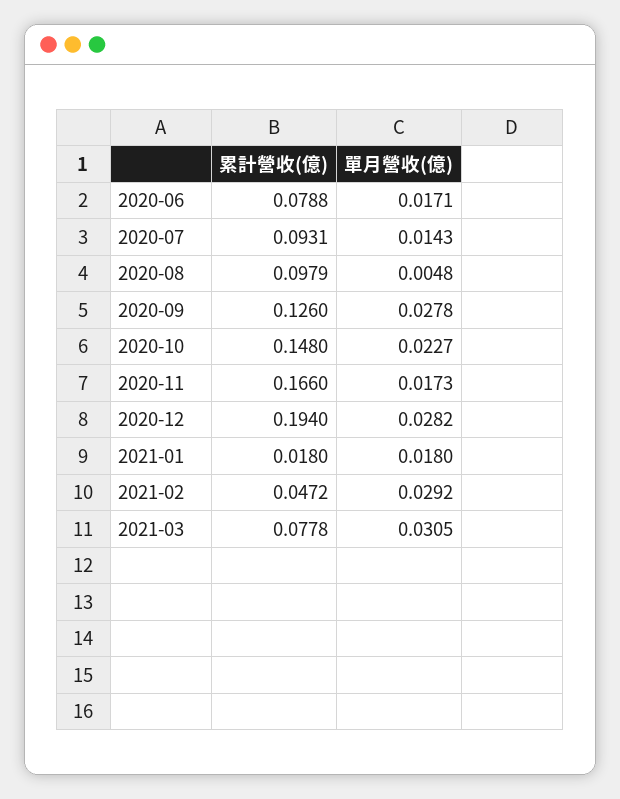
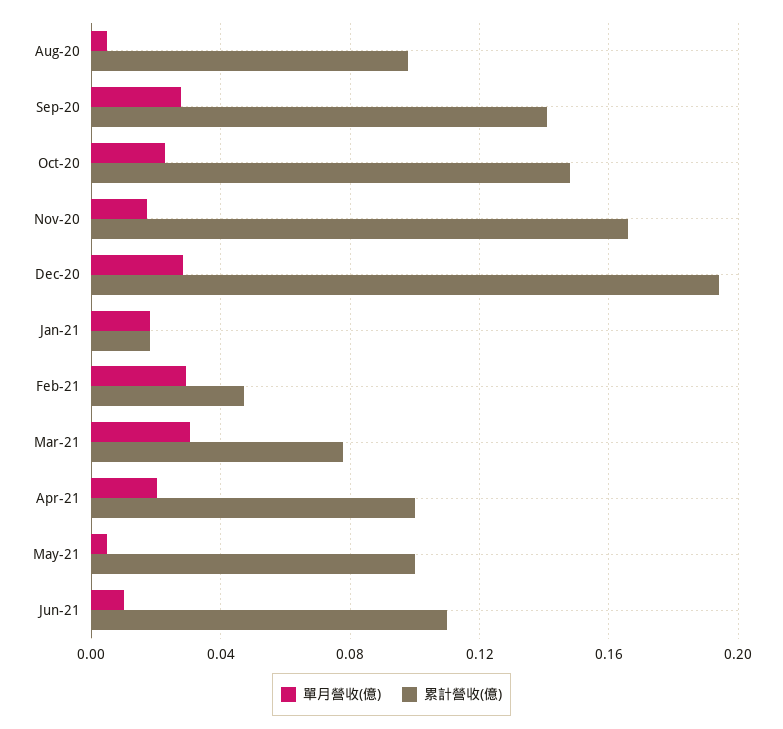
累計營收(億), 2020-06: 0.0788 -> none
單月營收(億), 2020-06: 0.0171 -> none
累計營收(億), 2020-07: 0.0931 -> none
單月營收(億), 2020-07: 0.0143 -> none
累計營收(億), 2020-09: 0.126 -> 0.14
單月營收(億), Apr-21: none -> 0.02
累計營收(億), Apr-21: none -> 0.1
單月營收(億), May-21: none -> 0.005
累計營收(億), May-21: none -> 0.1
單月營收(億), Jun-21: none -> 0.01
累計營收(億), Jun-21: none -> 0.11

